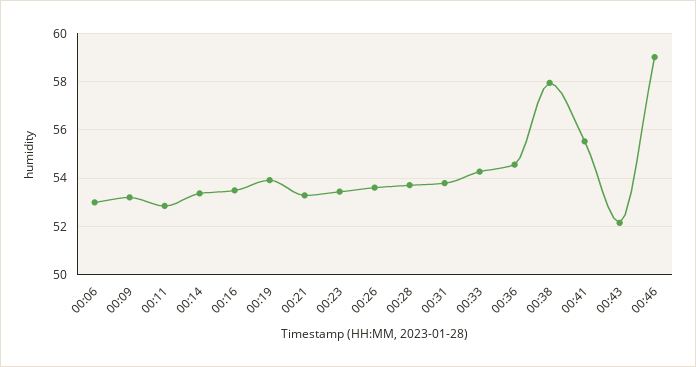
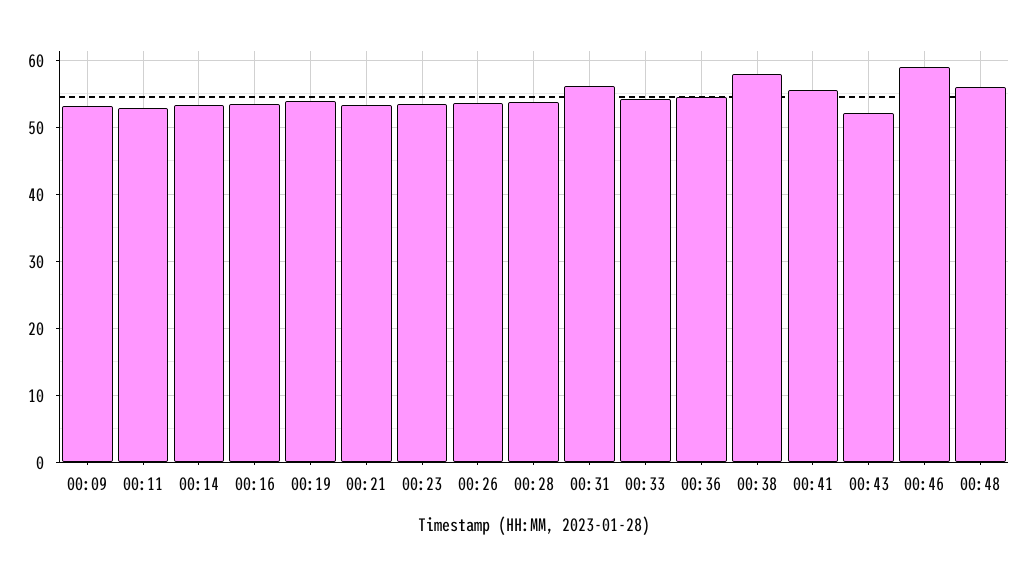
00:06: 53 -> none
00:31: 53.75 -> 56
00:48: none -> 56

